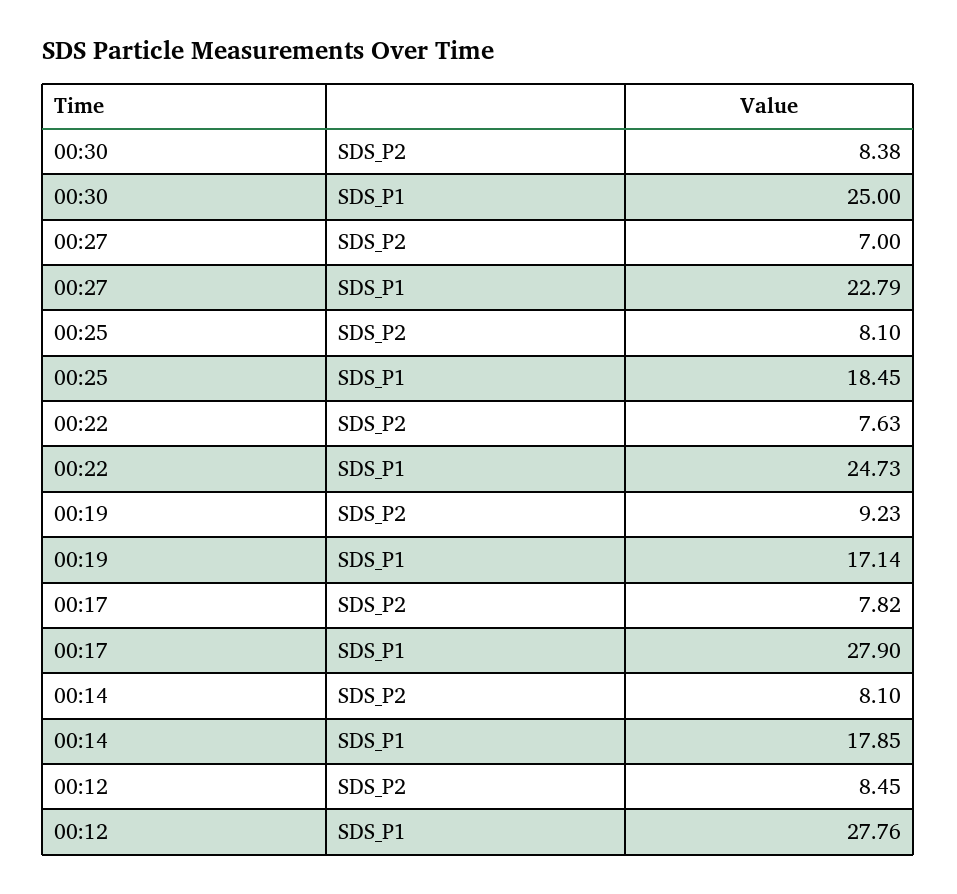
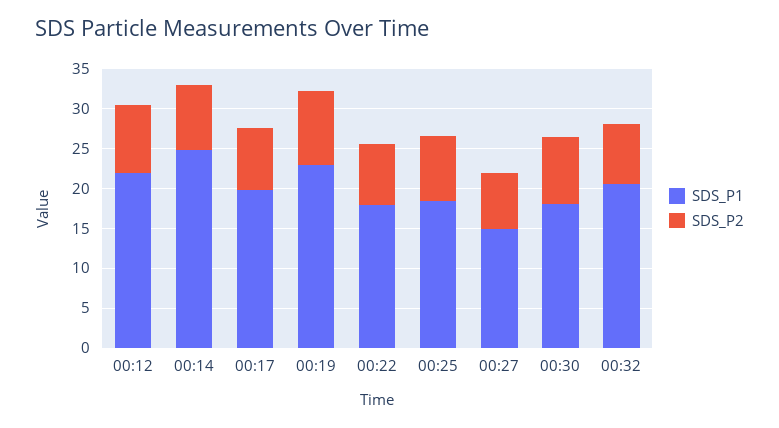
SDS_P1, 00:30: 25 -> 17.5
SDS_P1, 00:27: 22.79 -> 15
SDS_P1, 00:22: 24.73 -> 17.5
SDS_P1, 00:19: 17.14 -> 22.5
SDS_P1, 00:17: 27.9 -> 20
SDS_P1, 00:14: 17.85 -> 25
SDS_P1, 00:12: 27.76 -> 22.5
SDS_P1, 00:32: none -> 20
SDS_P2, 00:32: none -> 7.5

